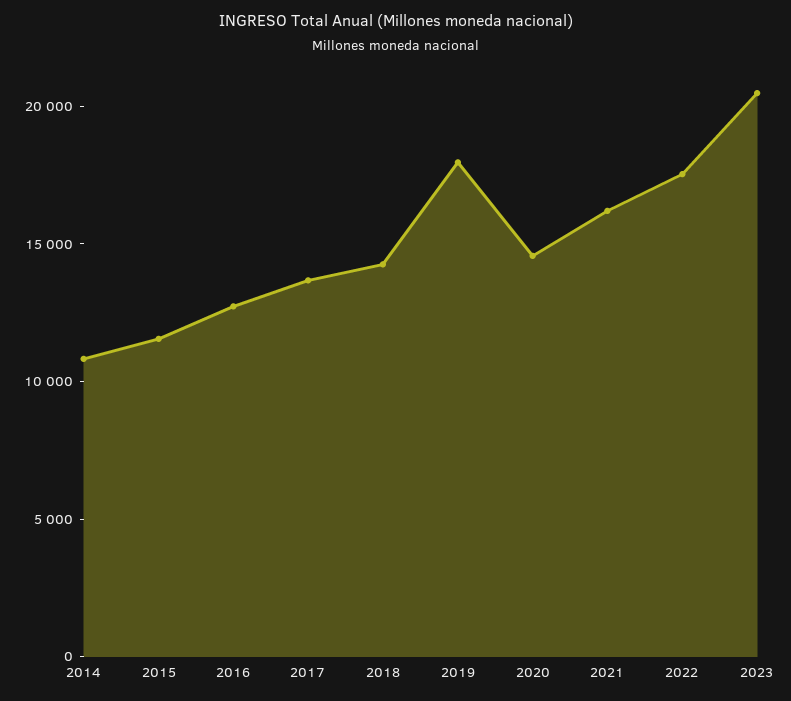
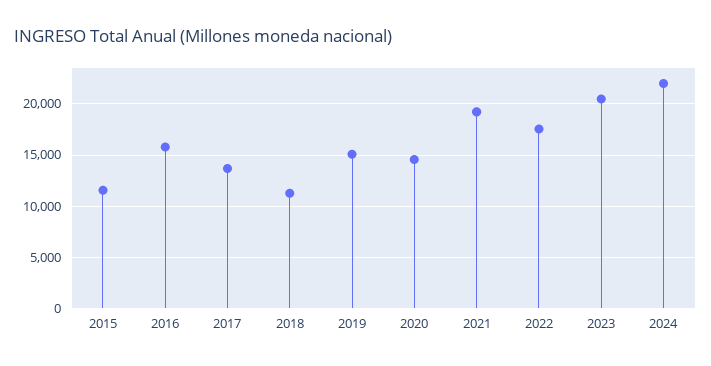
2014: 11000 -> none
2016: 13000 -> 16000
2018: 14000 -> 11000
2019: 18000 -> 15000
2021: 16000 -> 19000
2024: none -> 22000

